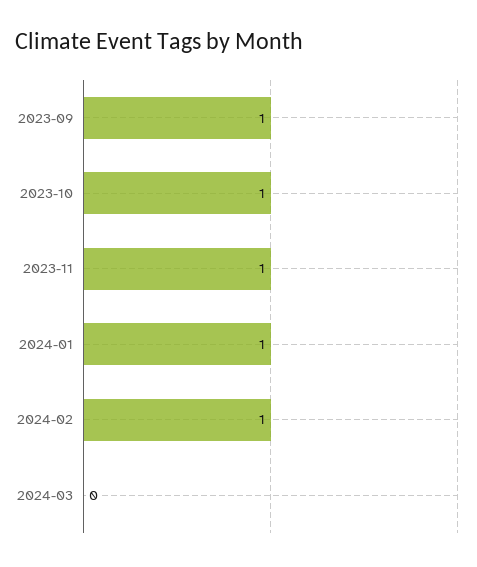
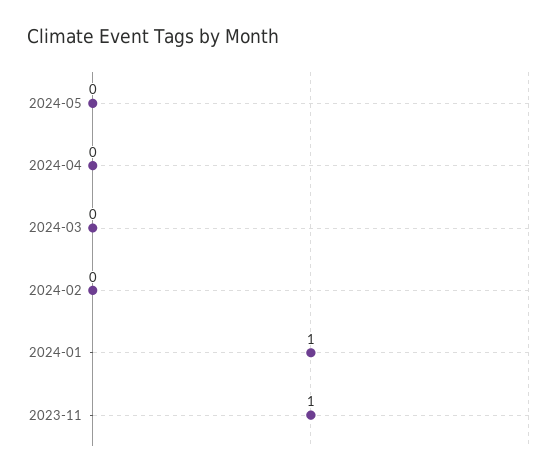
2023-09: 1 -> none
2023-10: 1 -> none
2024-02: 1 -> 0
2024-05: none -> 0
2024-04: none -> 0

